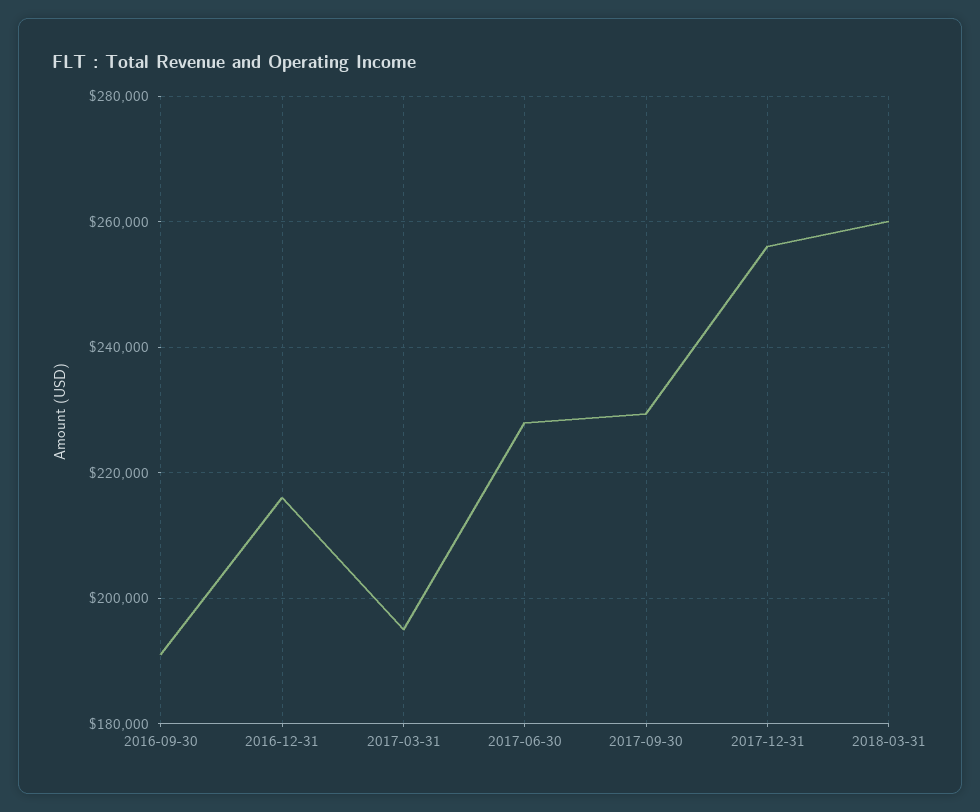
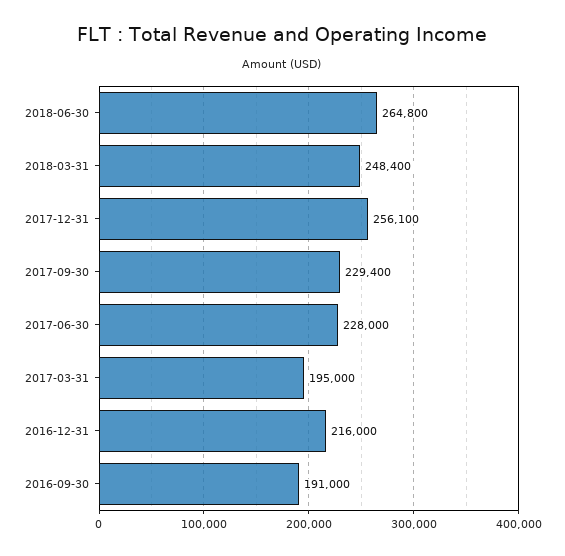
2018-03-31: 260000 -> 248400
2018-06-30: none -> 264800

